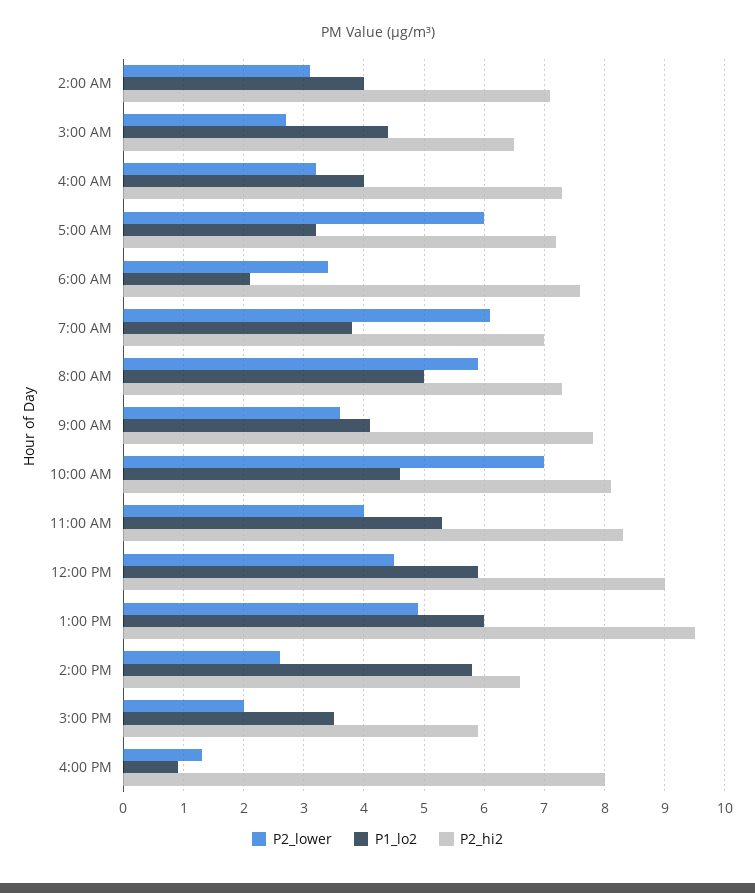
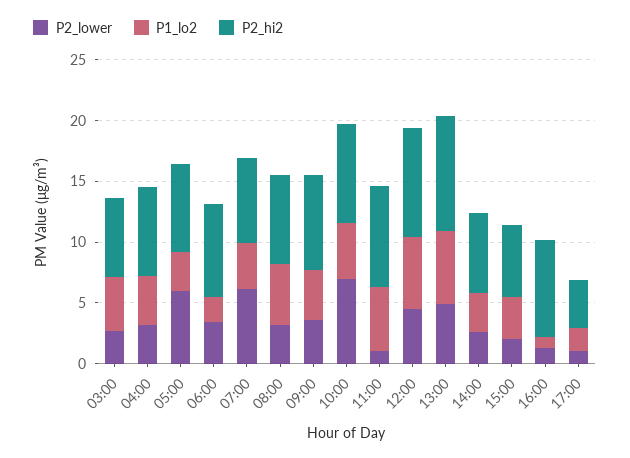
P2_lower, 2:00 AM: 3.1 -> none
P1_lo2, 2:00 AM: 4 -> none
P2_hi2, 2:00 AM: 7.1 -> none
P2_lower, 8:00 AM: 5.9 -> 3
P2_lower, 11:00 AM: 4 -> 1
P1_lo2, 2:00 PM: 5.8 -> 3
P2_lower, 17:00: none -> 1
P1_lo2, 17:00: none -> 2
P2_hi2, 17:00: none -> 4

